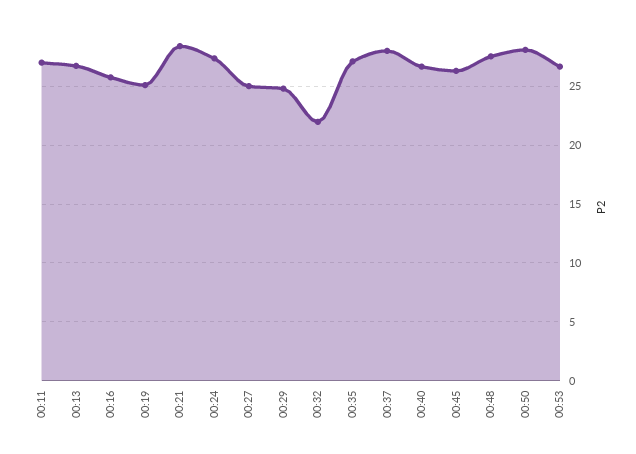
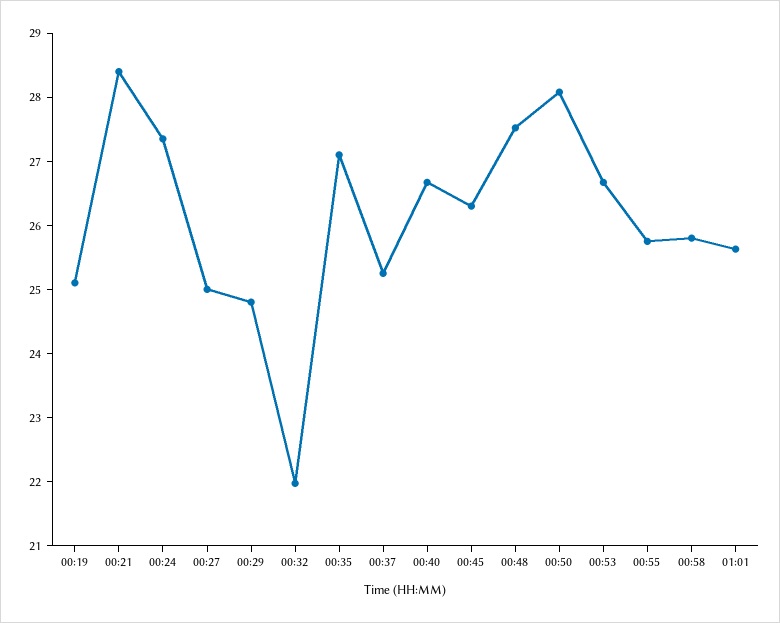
00:11: 27 -> none
00:13: 27 -> none
00:16: 26 -> none
00:37: 28 -> 25.2
00:55: none -> 25.8
00:58: none -> 25.8
01:01: none -> 25.6

